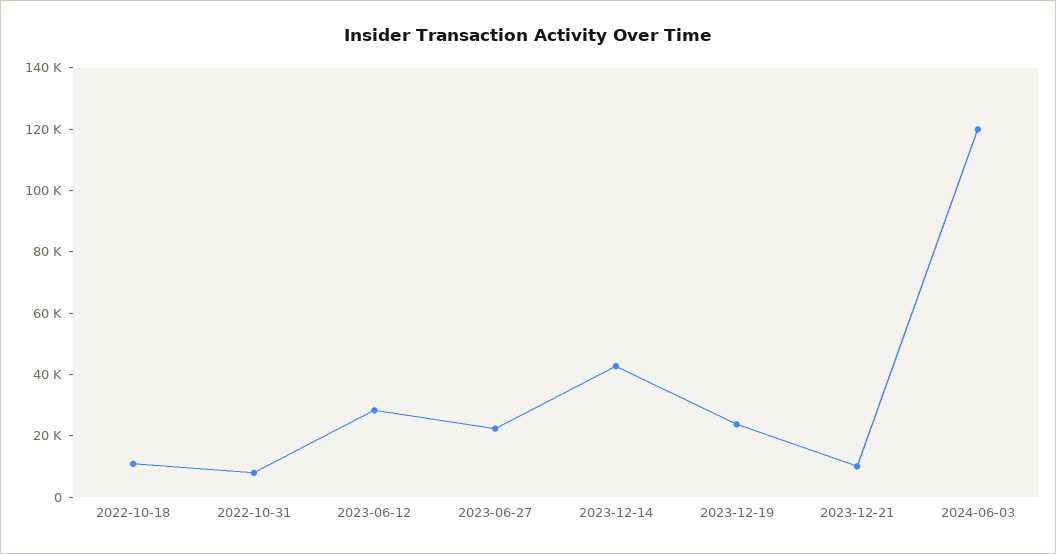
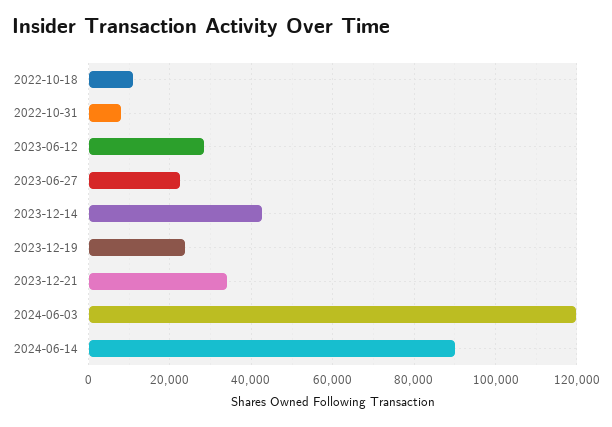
2023-12-21: 10000 -> 34000
2024-06-14: none -> 90000

